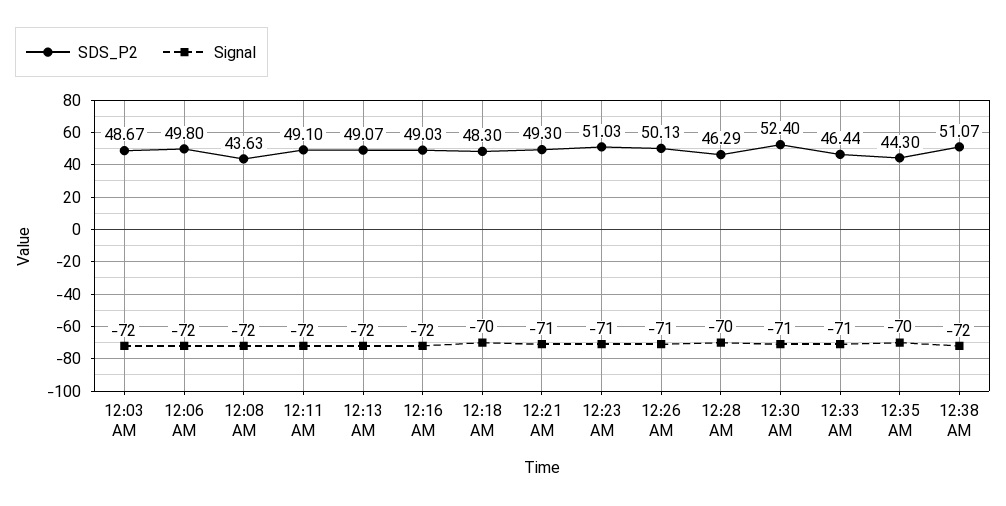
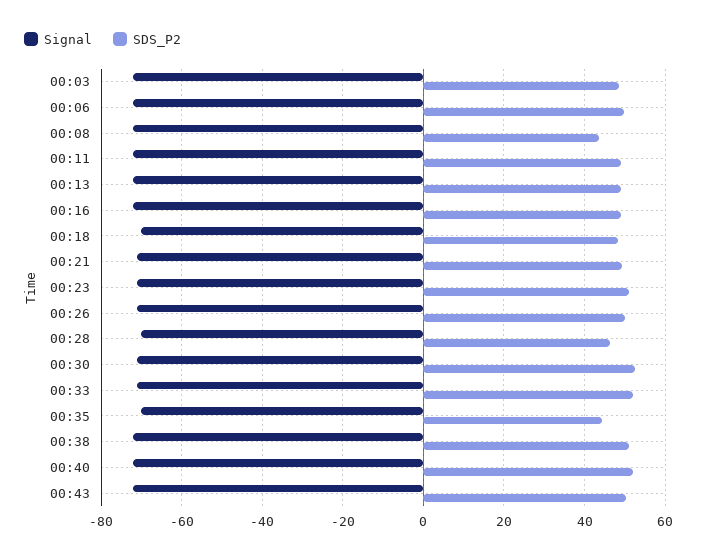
SDS_P2, 12:33 AM: 46.44 -> 52
Signal, 00:40: none -> -72
SDS_P2, 00:40: none -> 52
Signal, 00:43: none -> -72
SDS_P2, 00:43: none -> 50

